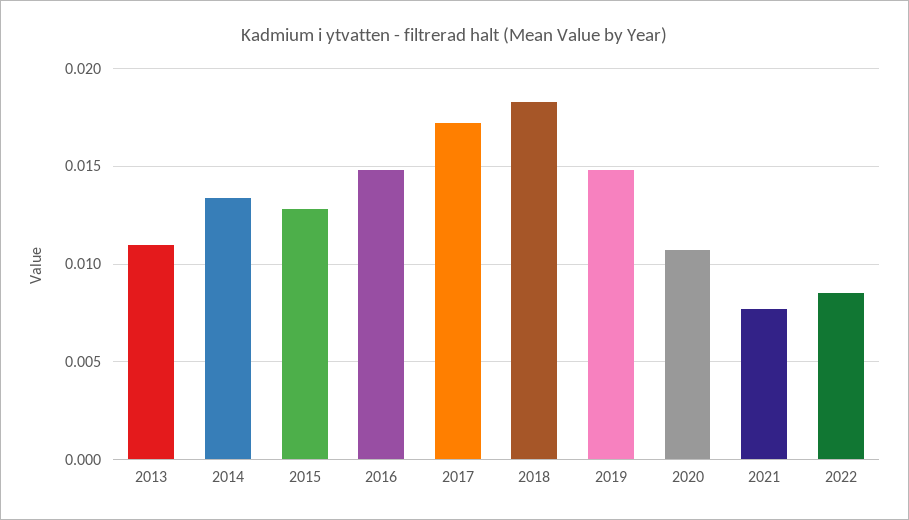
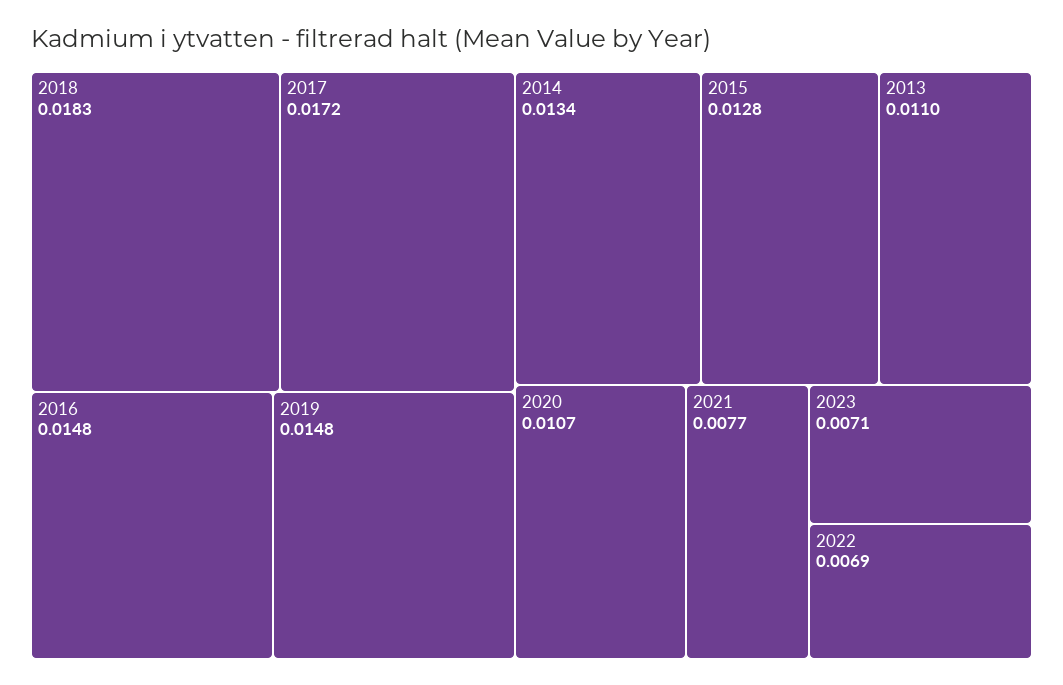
2022: 0.0085 -> 0.0069
2023: none -> 0.0071

